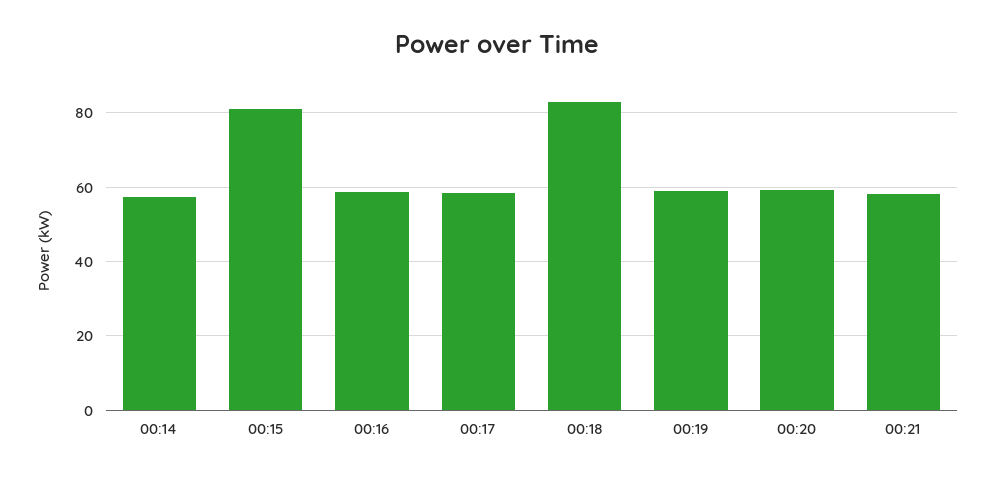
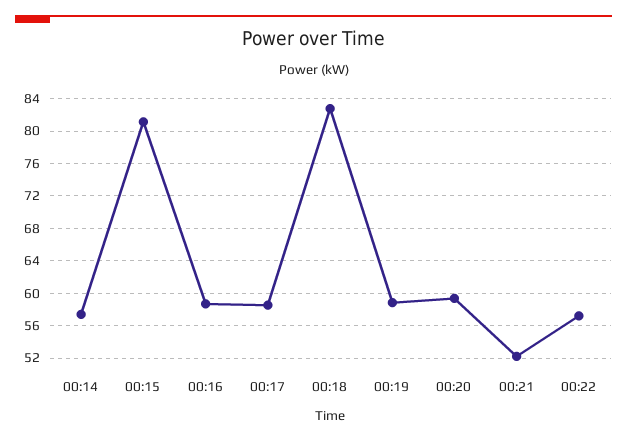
00:21: 58 -> 52
00:22: none -> 57

